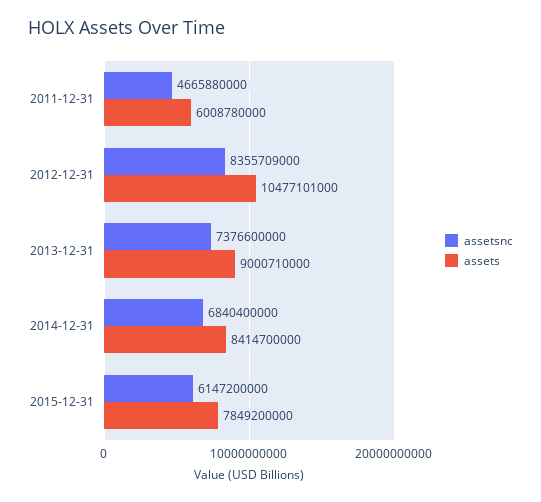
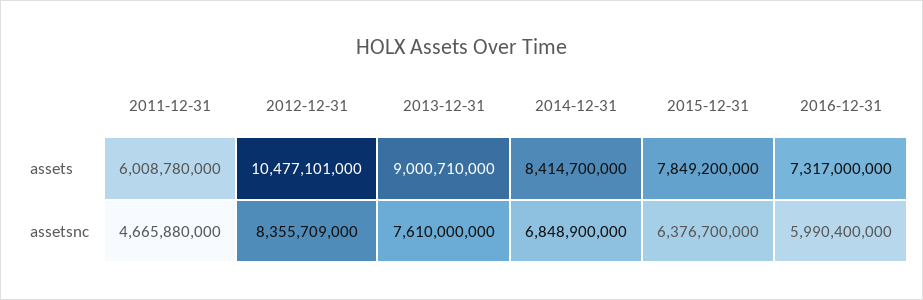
assetsnc, 2013-12-31: 7376600000 -> 7610000000
assetsnc, 2014-12-31: 6840400000 -> 6848900000
assetsnc, 2015-12-31: 6147200000 -> 6376700000
assets, 2016-12-31: none -> 7317000000
assetsnc, 2016-12-31: none -> 5990400000

